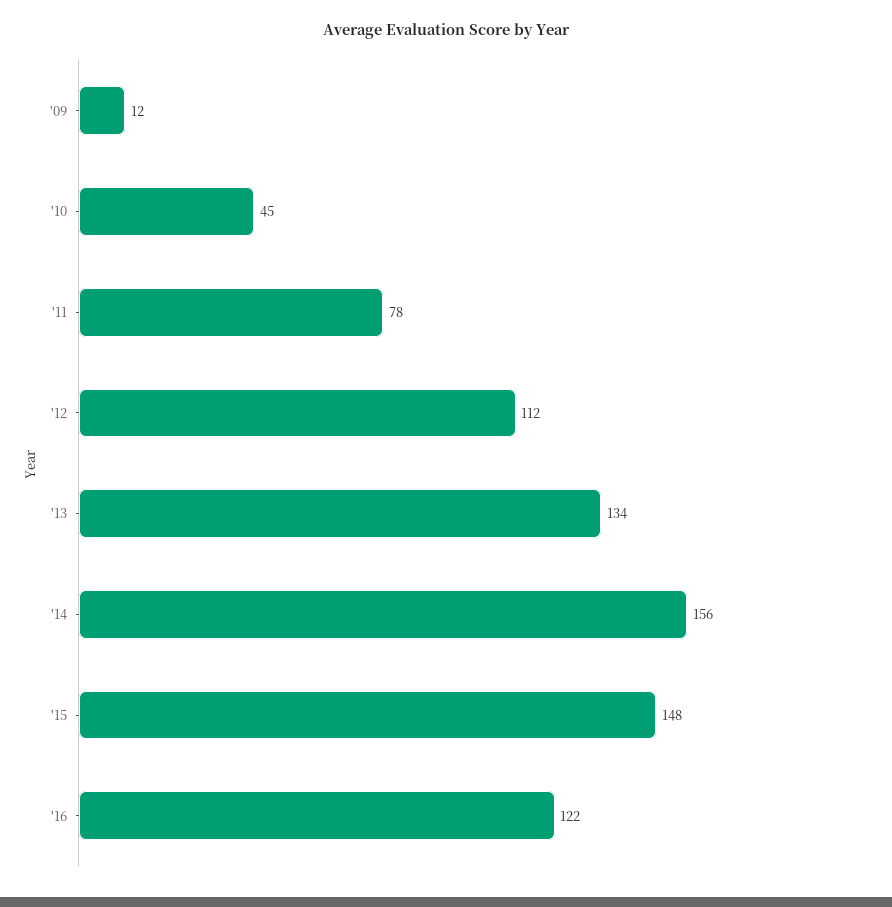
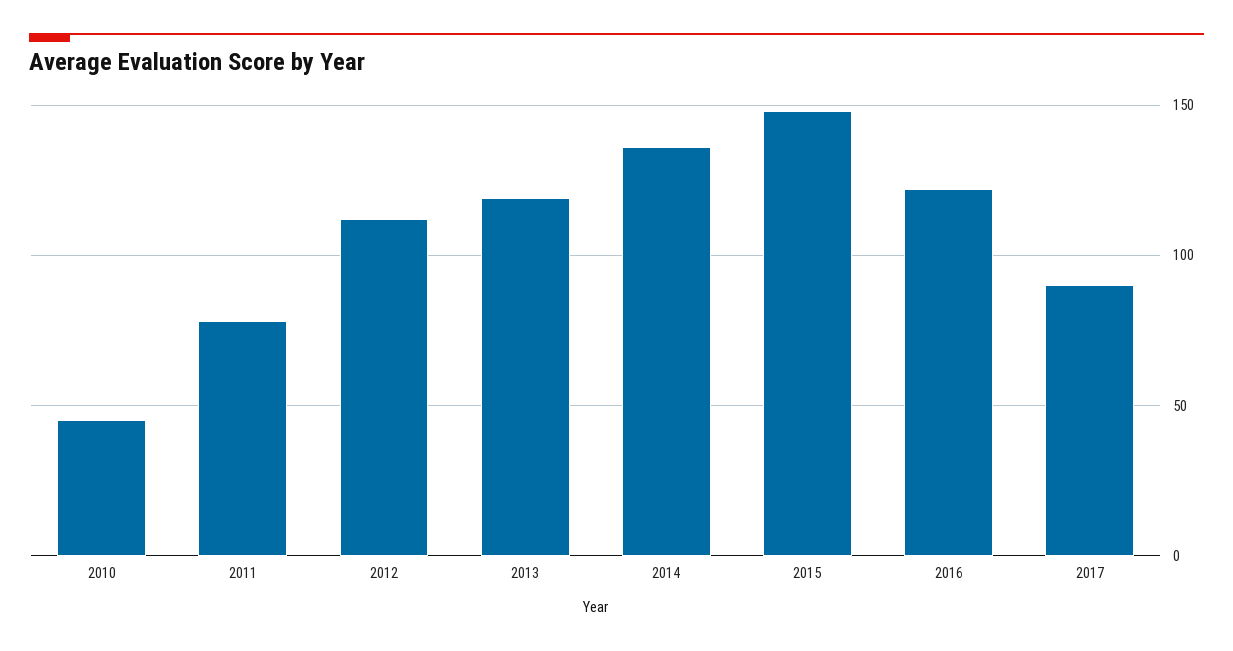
'09: 12 -> none
'13: 134 -> 120
'14: 156 -> 135
2017: none -> 90

